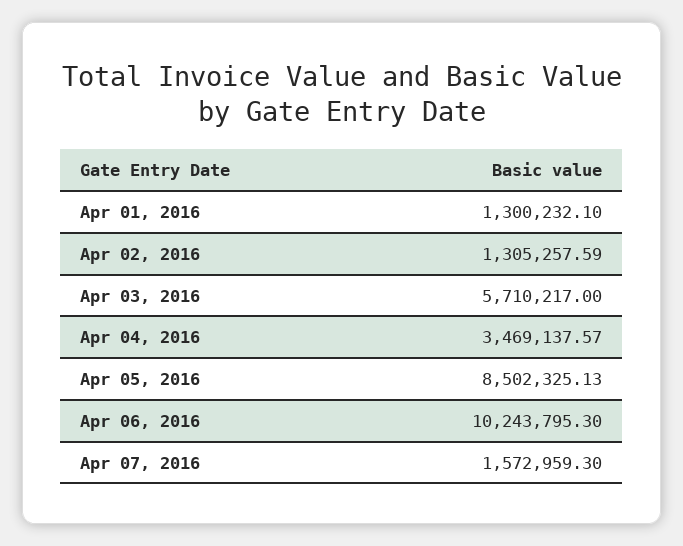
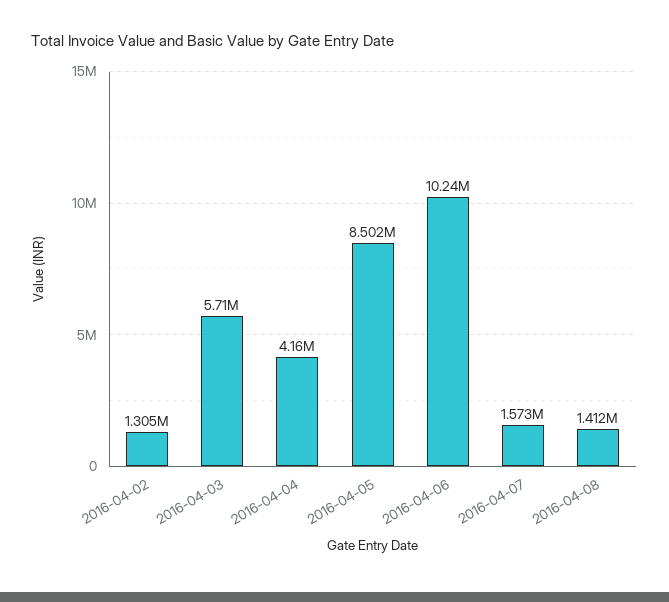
Apr 01, 2016: 1300232.1 -> none
Apr 04, 2016: 3469137.57 -> 4160000
2016-04-08: none -> 1412000

